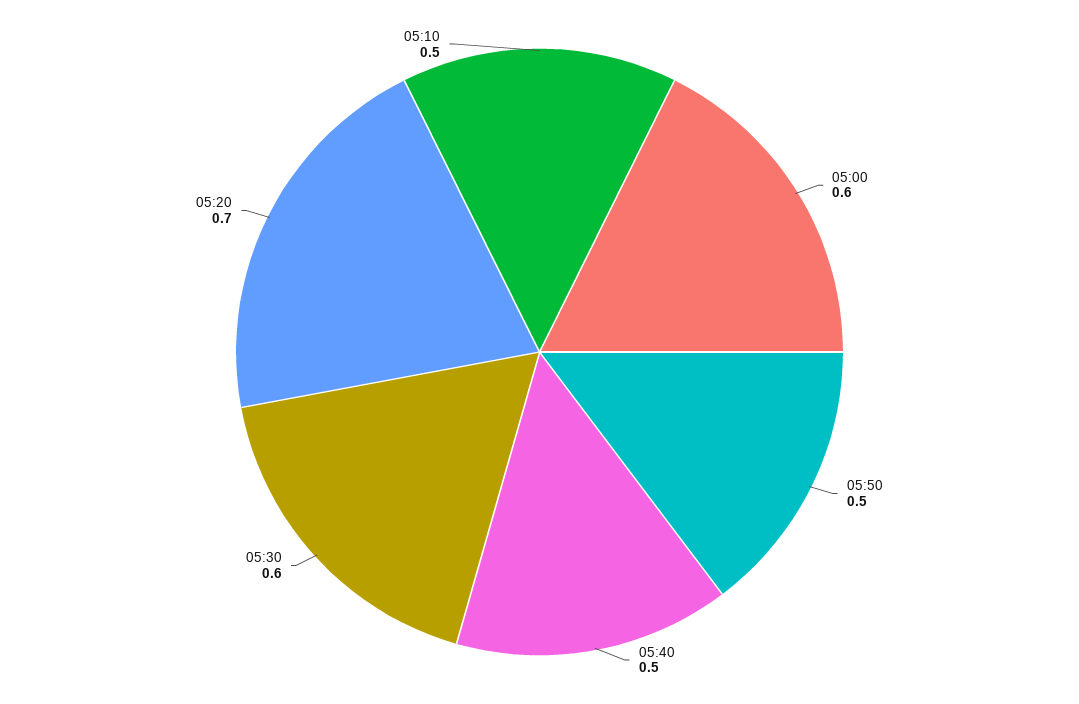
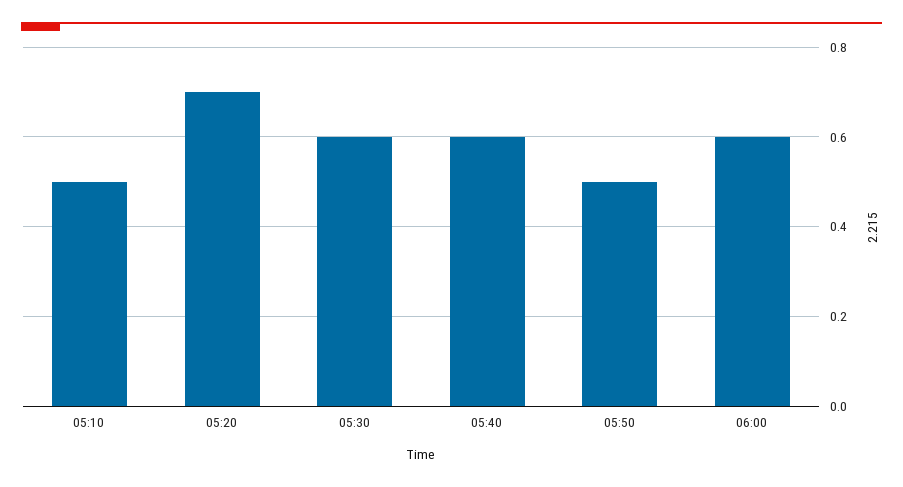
05:00: 0.6 -> none
05:40: 0.5 -> 0.6
06:00: none -> 0.6

